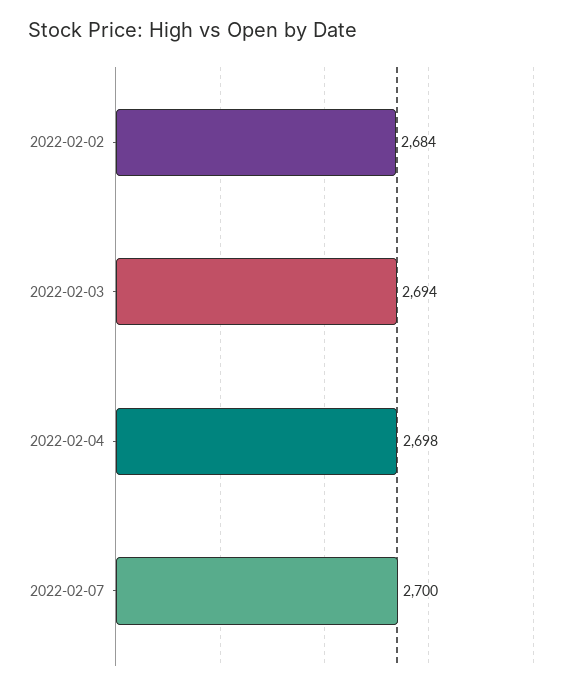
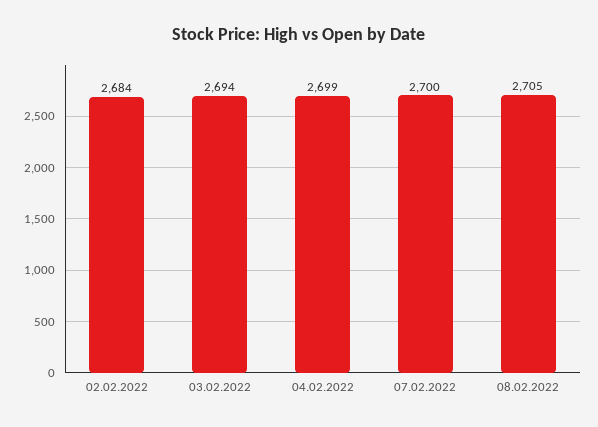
2022-02-04: 2698 -> 2699
08.02.2022: none -> 2705

